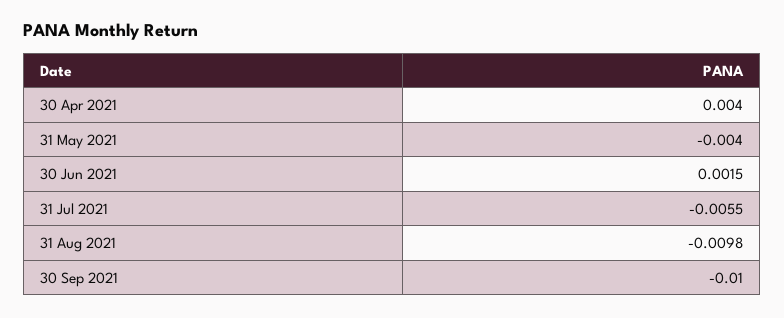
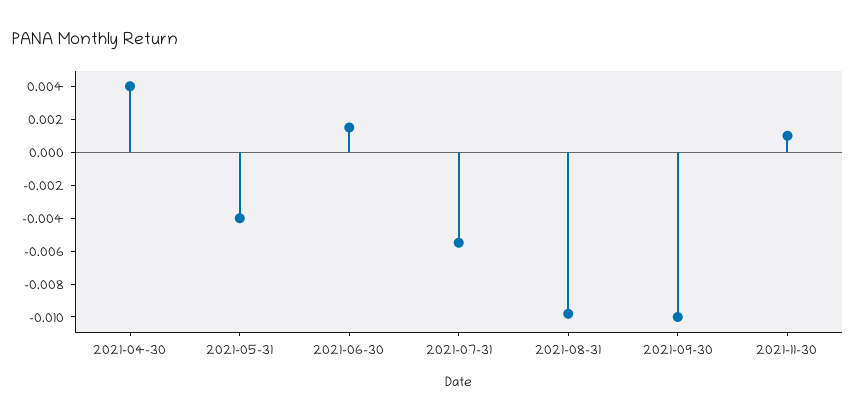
2021-11-30: none -> 0.001

